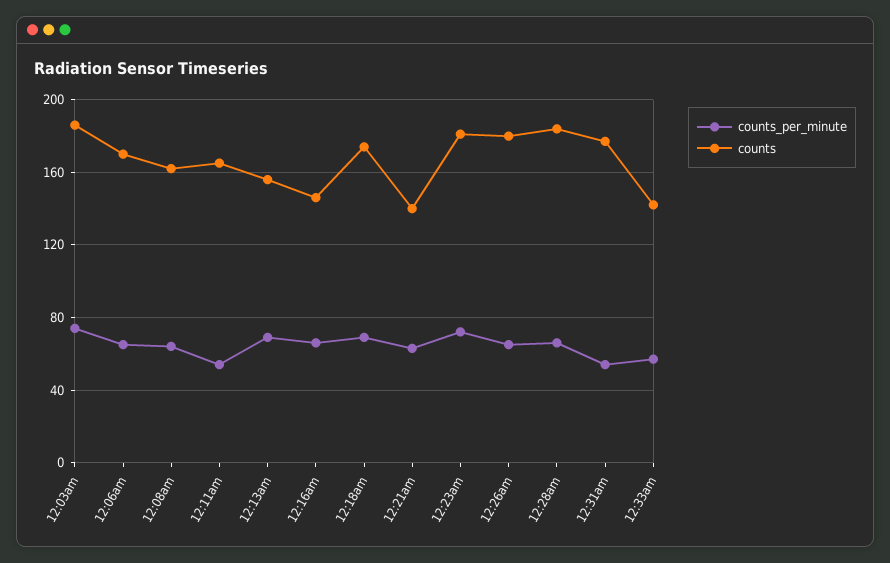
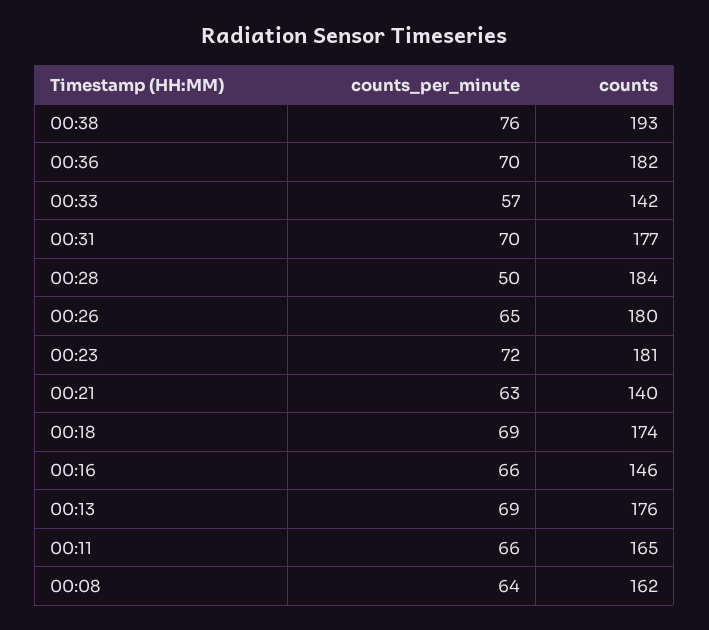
counts_per_minute, 12:03am: 75 -> none
counts, 12:03am: 185 -> none
counts_per_minute, 12:06am: 65 -> none
counts, 12:06am: 170 -> none
counts_per_minute, 12:11am: 55 -> 66
counts, 12:13am: 155 -> 176
counts_per_minute, 12:28am: 65 -> 50
counts_per_minute, 12:31am: 55 -> 70
counts_per_minute, 00:38: none -> 76
counts, 00:38: none -> 193
counts_per_minute, 00:36: none -> 70
counts, 00:36: none -> 182

